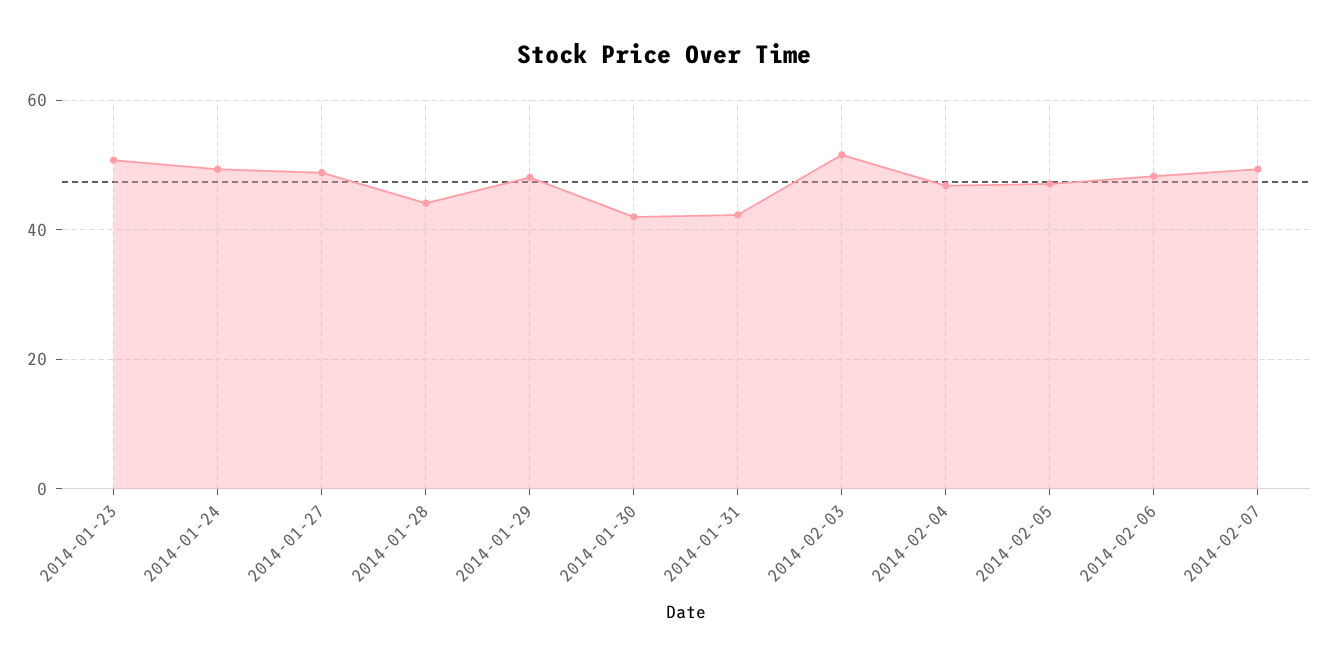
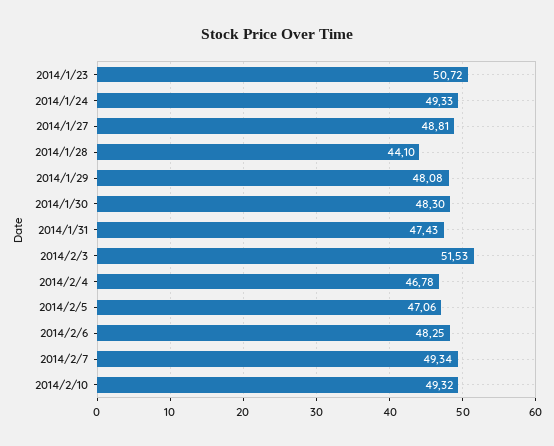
2014-01-30: 42 -> 48.3
2014-01-31: 42 -> 47.43
2014/2/10: none -> 49.32

